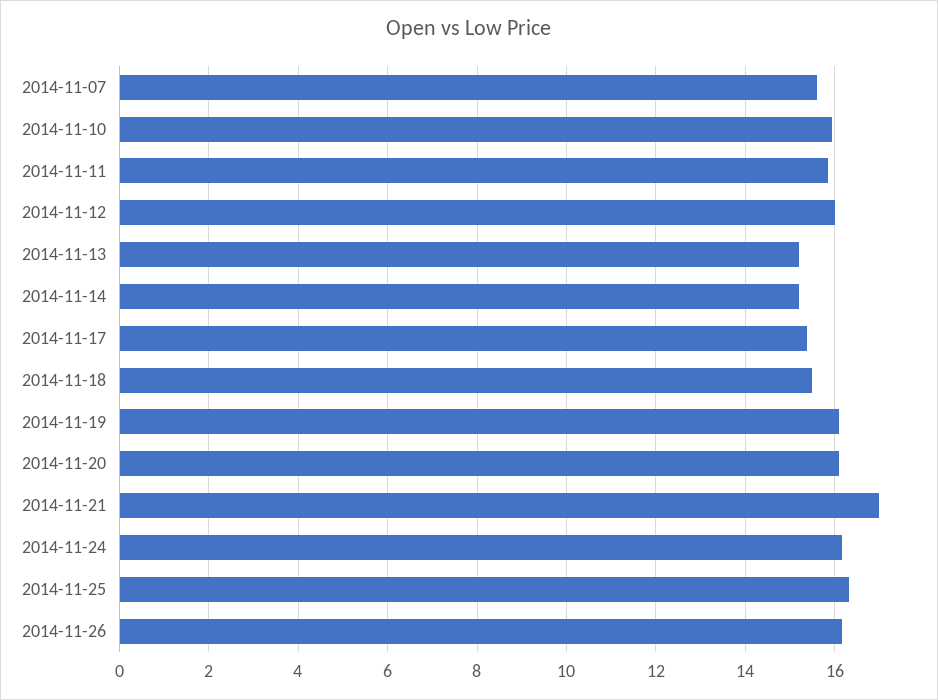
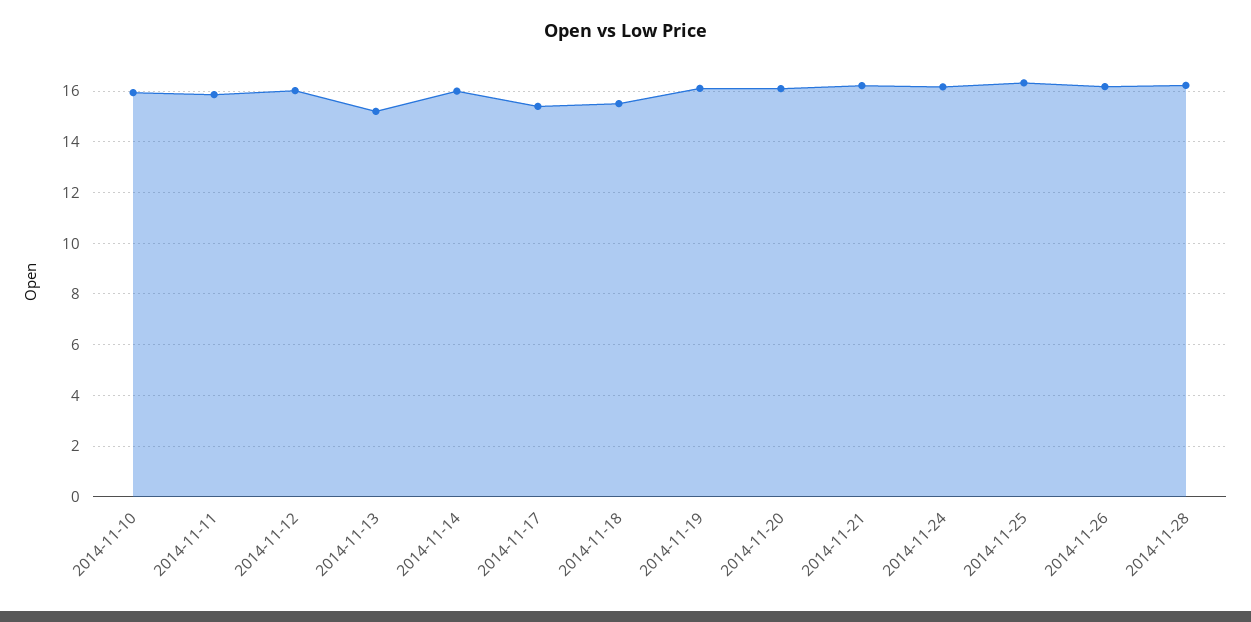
2014-11-07: 15.6 -> none
2014-11-14: 15.2 -> 16
2014-11-21: 17 -> 16.25
2014-11-28: none -> 16.25

